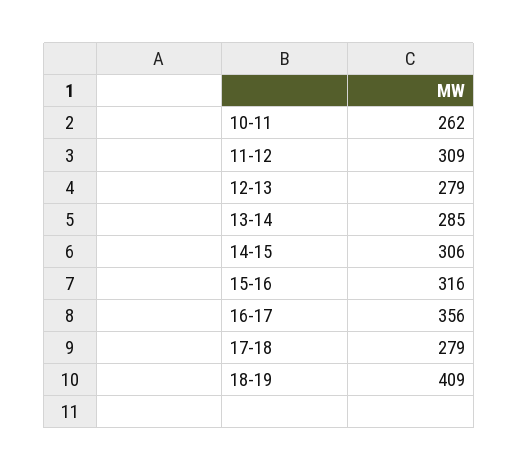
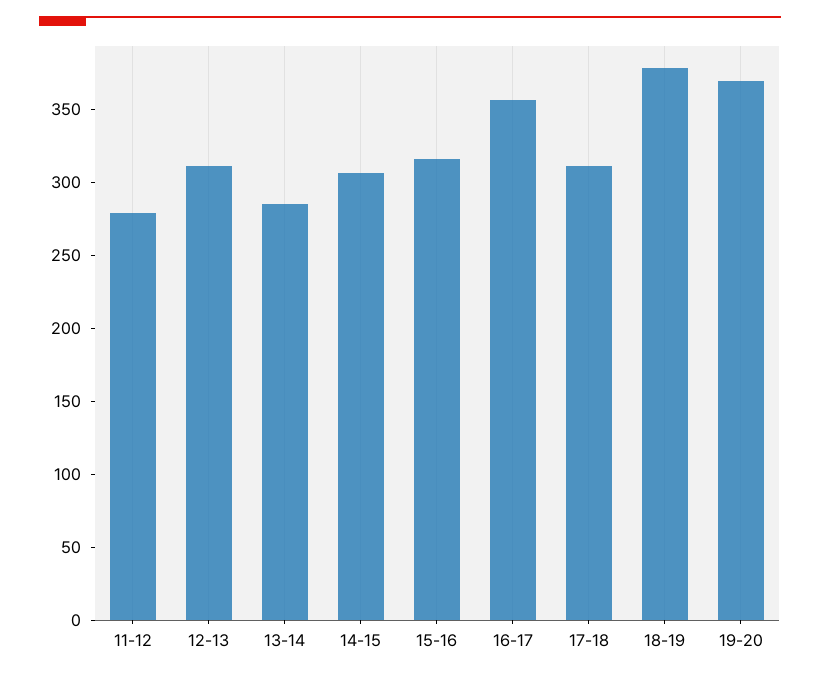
10-11: 262 -> none
11-12: 309 -> 280
12-13: 279 -> 310
17-18: 279 -> 310
18-19: 409 -> 380
19-20: none -> 370

